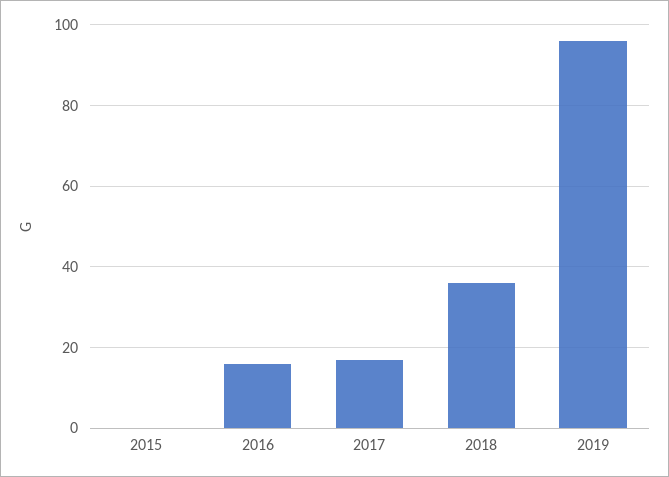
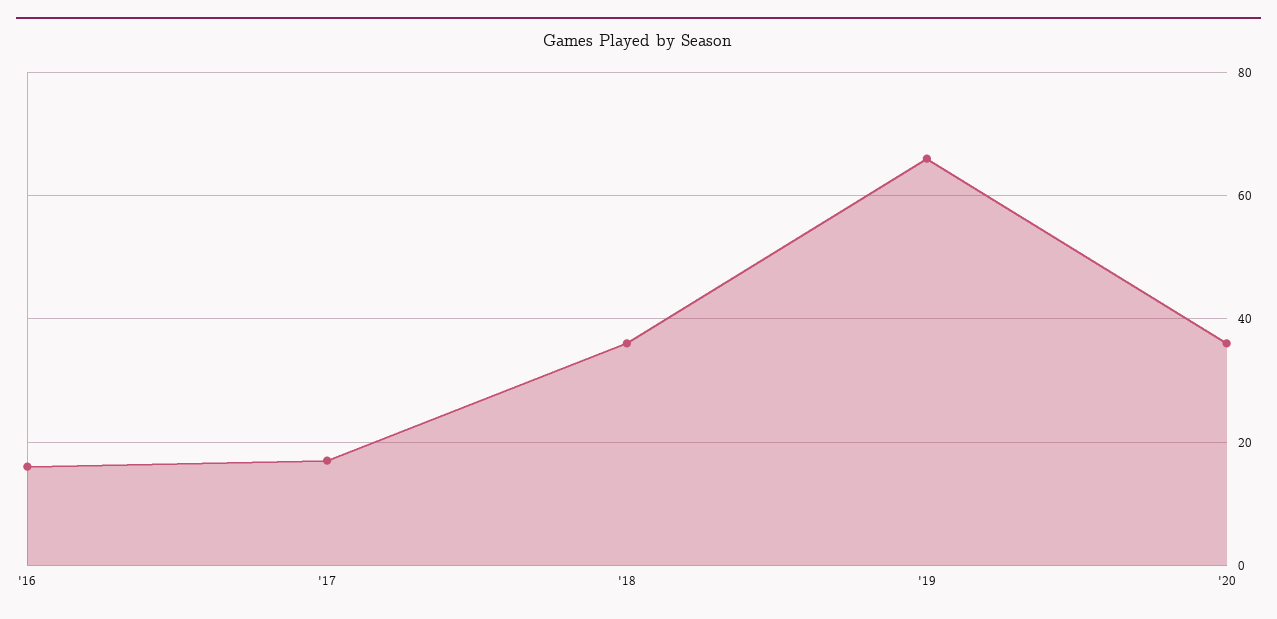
2015: 0 -> none
2019: 95 -> 65
'20: none -> 35

